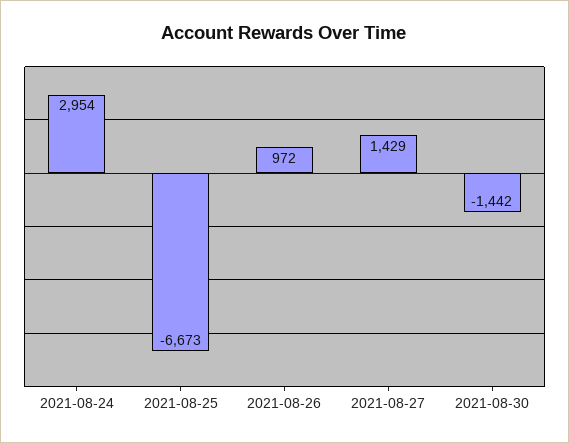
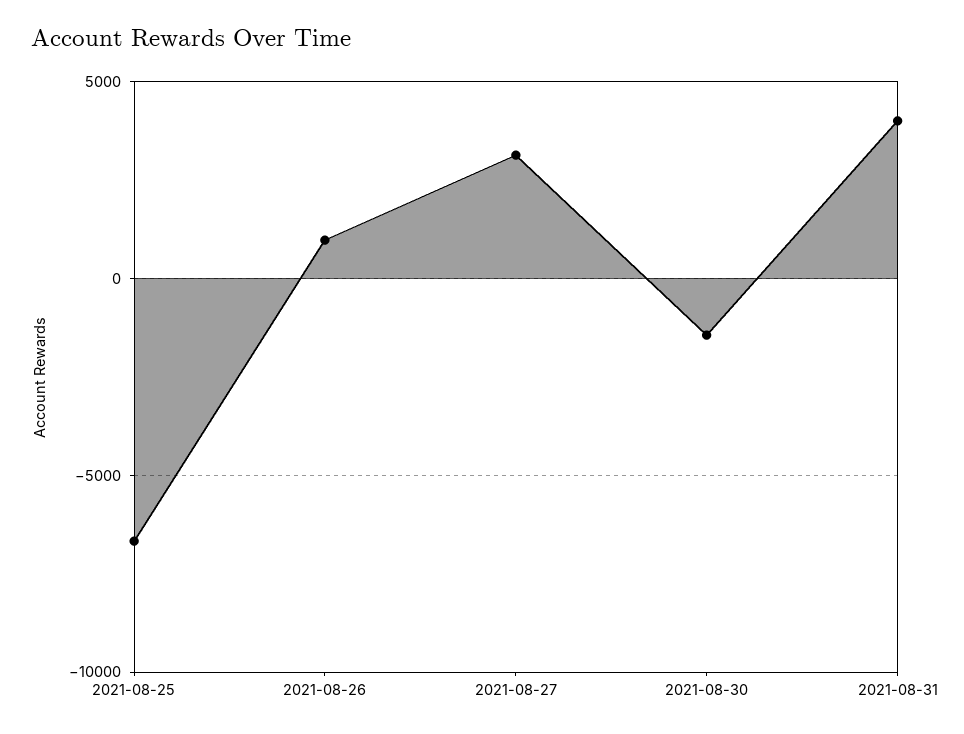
2021-08-24: 2954 -> none
2021-08-27: 1429 -> 3000
2021-08-31: none -> 4000

